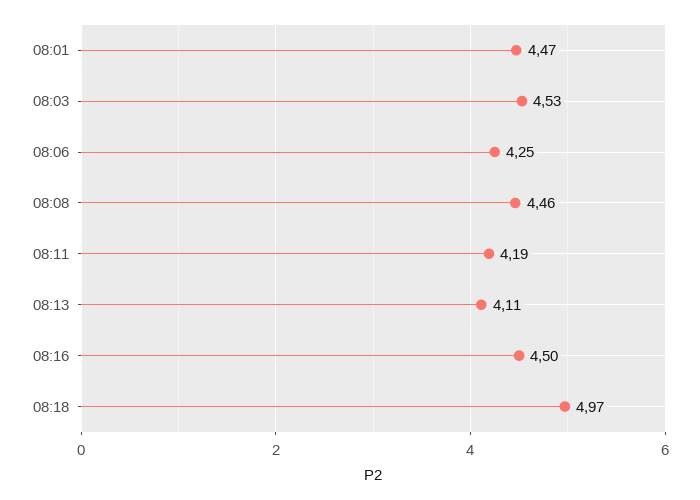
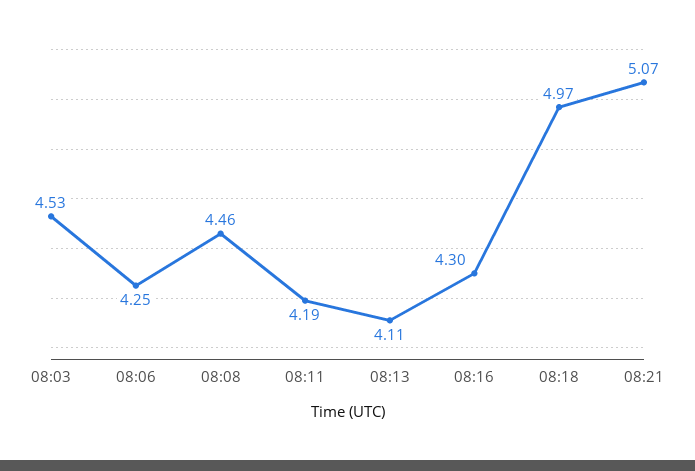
08:01: 4.47 -> none
08:16: 4.5 -> 4.3
08:21: none -> 5.07

